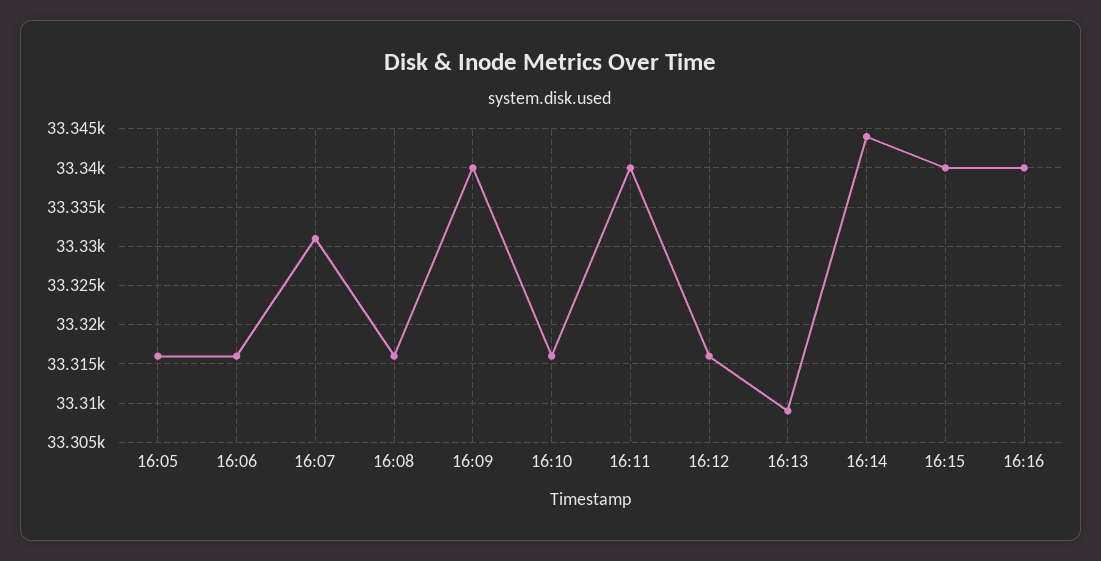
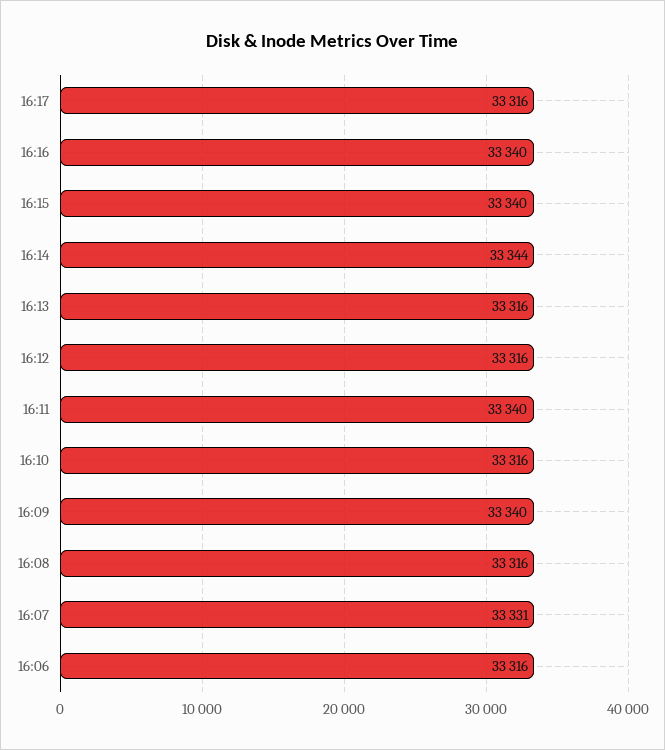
16:05: 33316 -> none
16:13: 33309 -> 33316
16:17: none -> 33316

